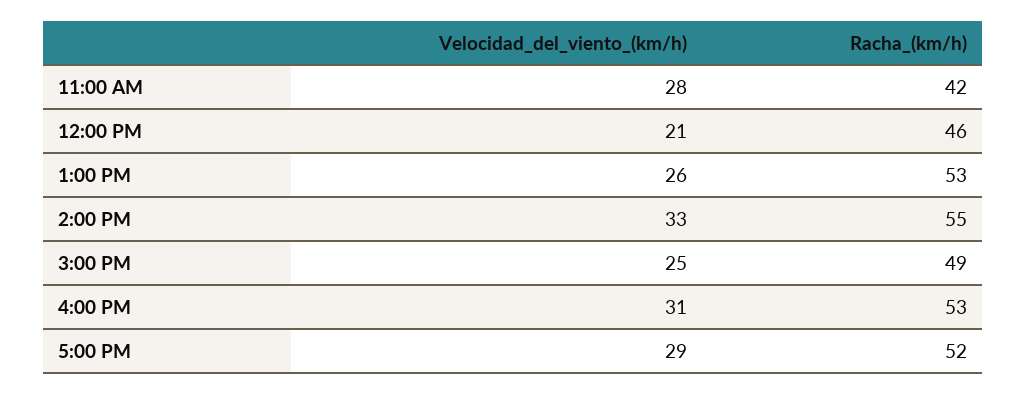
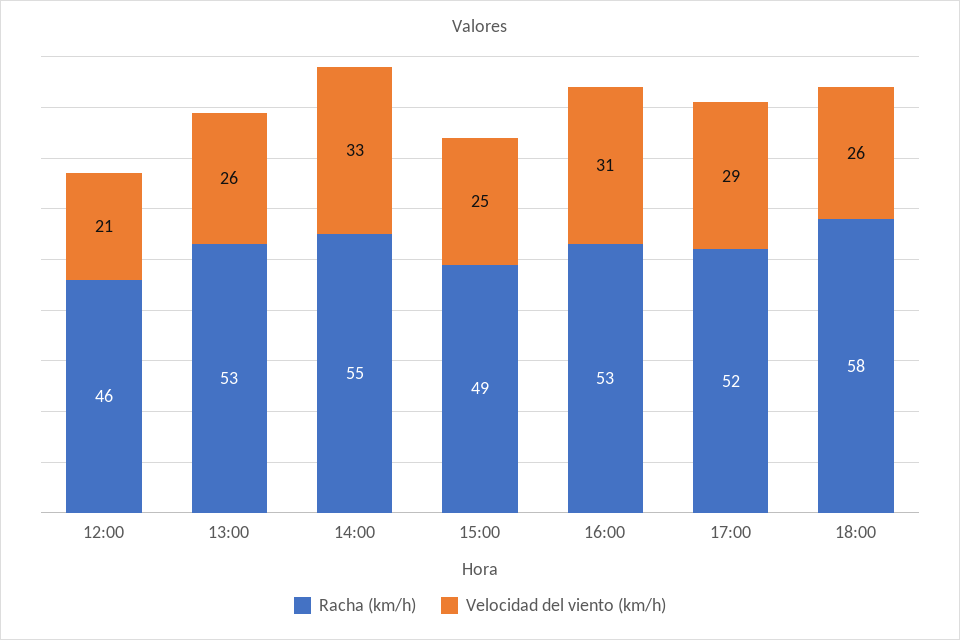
Velocidad_del_viento_(km/h), 11:00 AM: 28 -> none
Racha_(km/h), 11:00 AM: 42 -> none
Racha_(km/h), 18:00: none -> 58
Velocidad_del_viento_(km/h), 18:00: none -> 26

